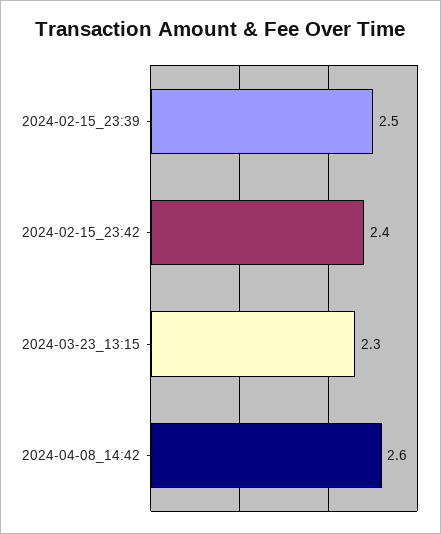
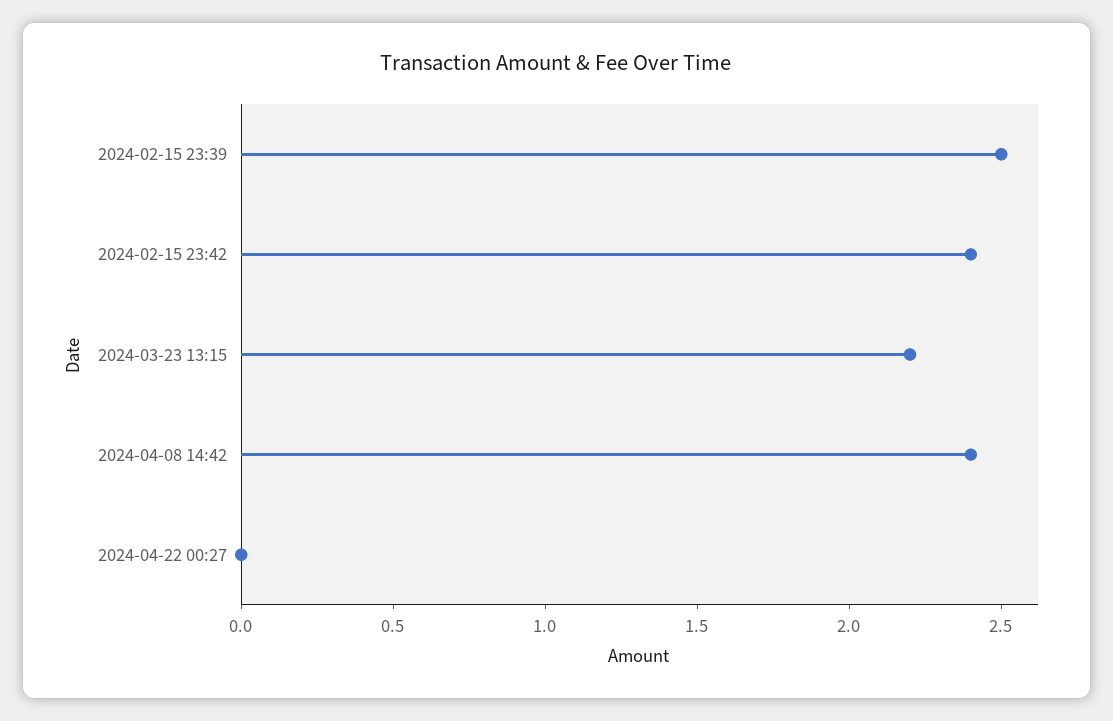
2024-03-23_13:15: 2.3 -> 2.2
2024-04-08_14:42: 2.6 -> 2.4
2024-04-22 00:27: none -> 0

